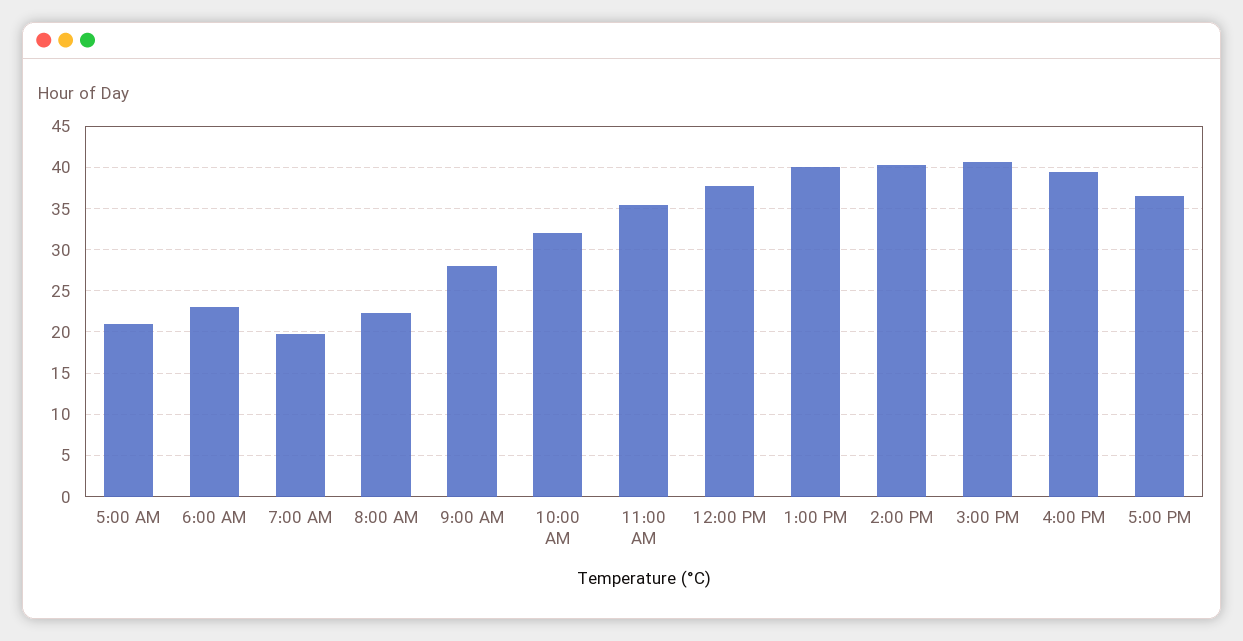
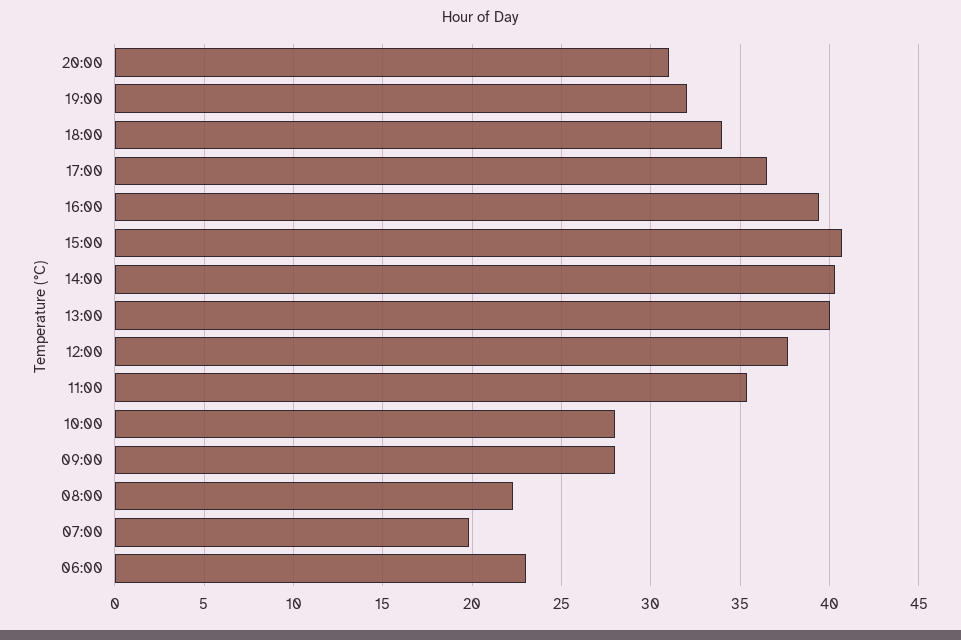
5:00 AM: 21 -> none
10:00 AM: 32 -> 28
20:00: none -> 31
19:00: none -> 32
18:00: none -> 34

